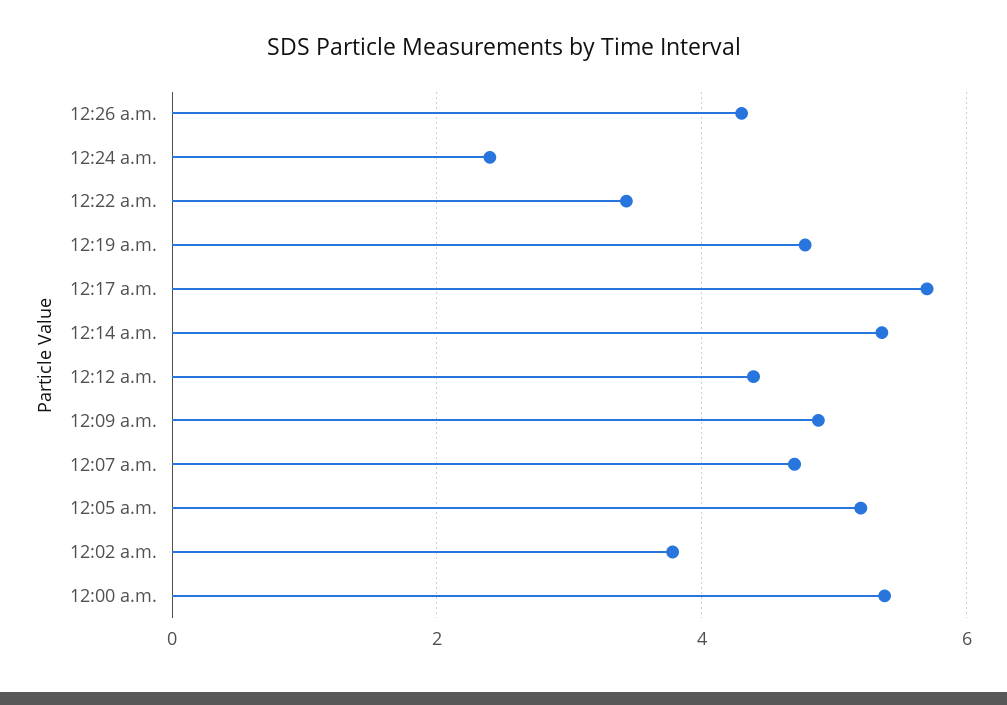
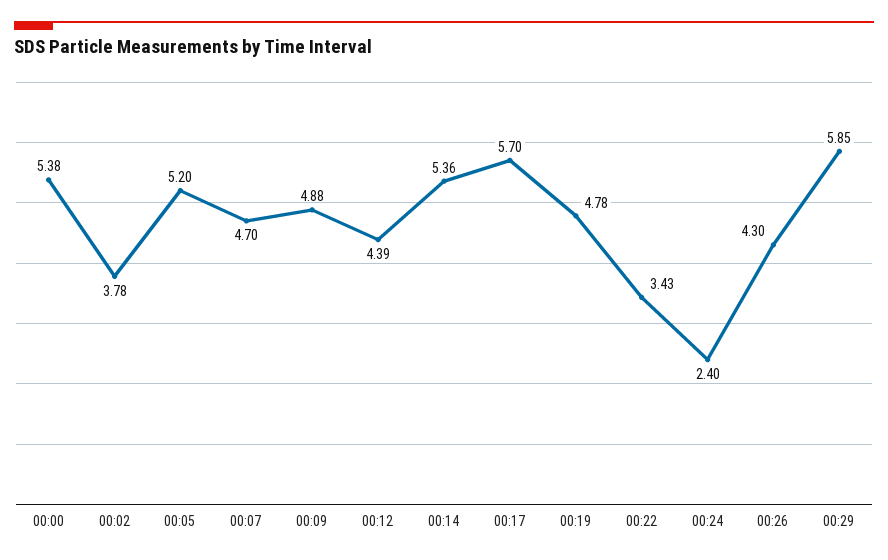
00:29: none -> 5.85

